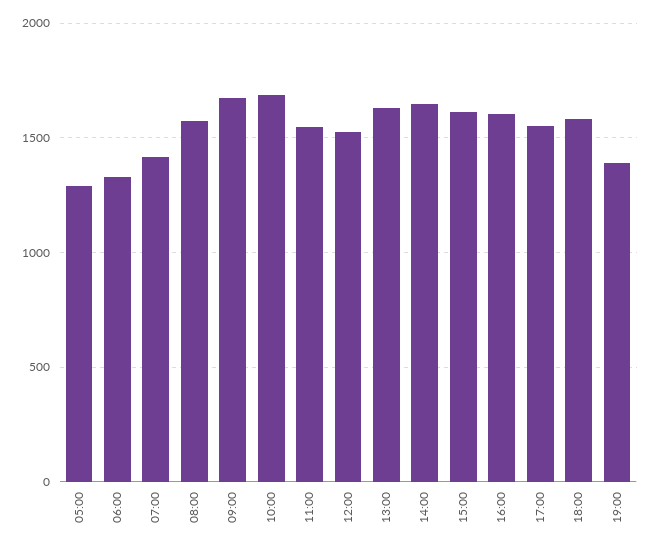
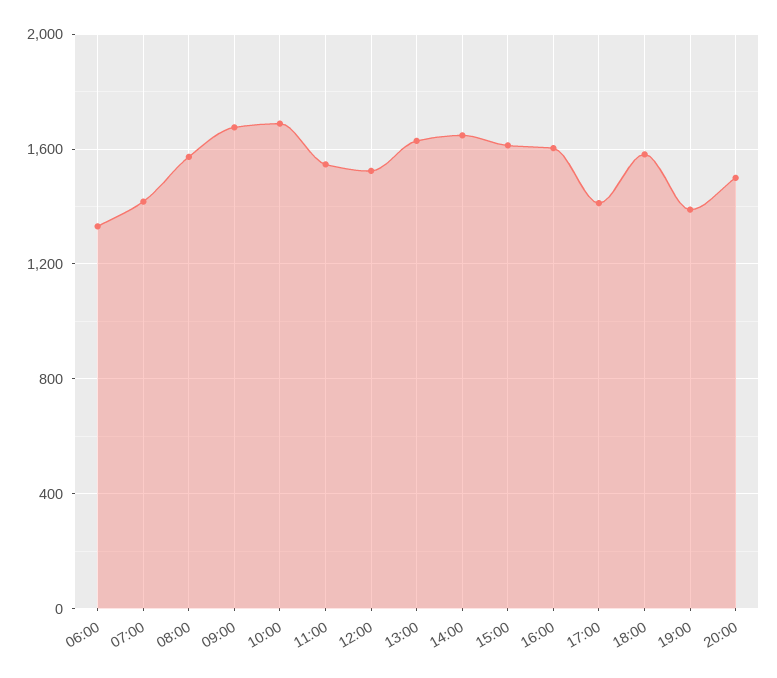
05:00: 1300 -> none
17:00: 1550 -> 1400
20:00: none -> 1500

